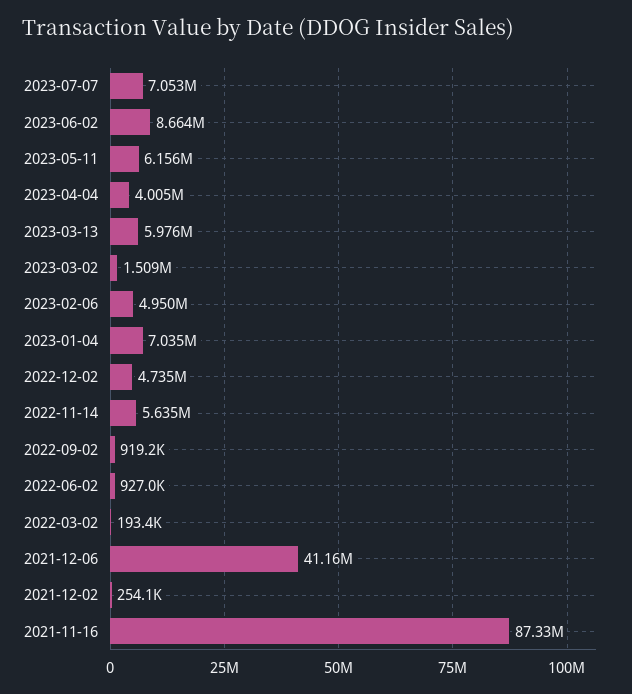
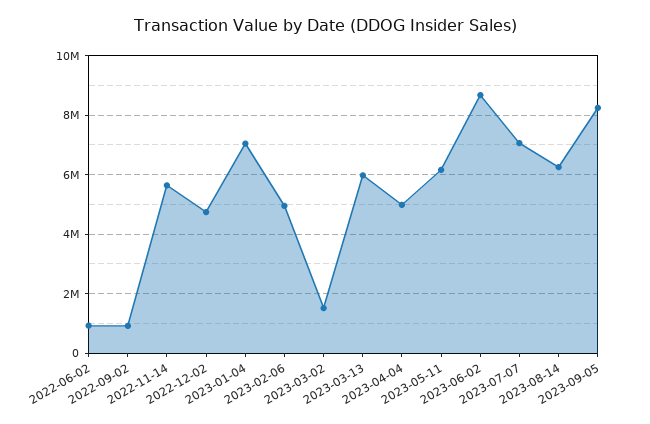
2023-04-04: 4005000 -> 5000000
2022-03-02: 193400 -> none
2021-12-06: 41160000 -> none
2021-12-02: 254100 -> none
2021-11-16: 87330000 -> none
2023-08-14: none -> 6250000
2023-09-05: none -> 8250000

